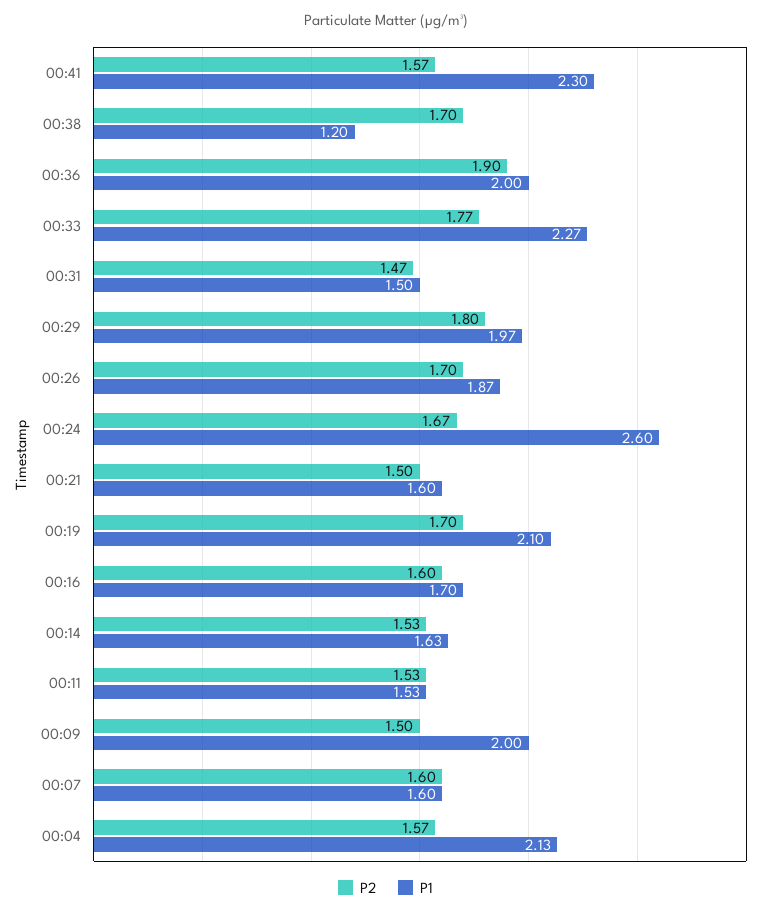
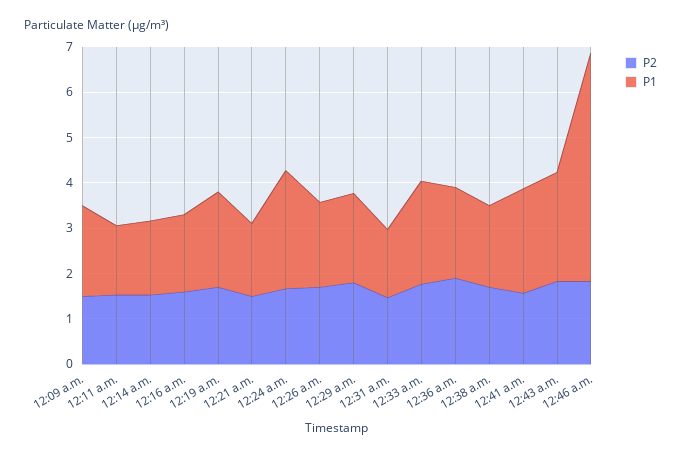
P1, 00:38: 1.2 -> 1.8
P2, 00:07: 1.6 -> none
P1, 00:07: 1.6 -> none
P2, 00:04: 1.57 -> none
P1, 00:04: 2.13 -> none
P2, 12:43 a.m.: none -> 1.8
P1, 12:43 a.m.: none -> 2.4
P2, 12:46 a.m.: none -> 1.8
P1, 12:46 a.m.: none -> 5

